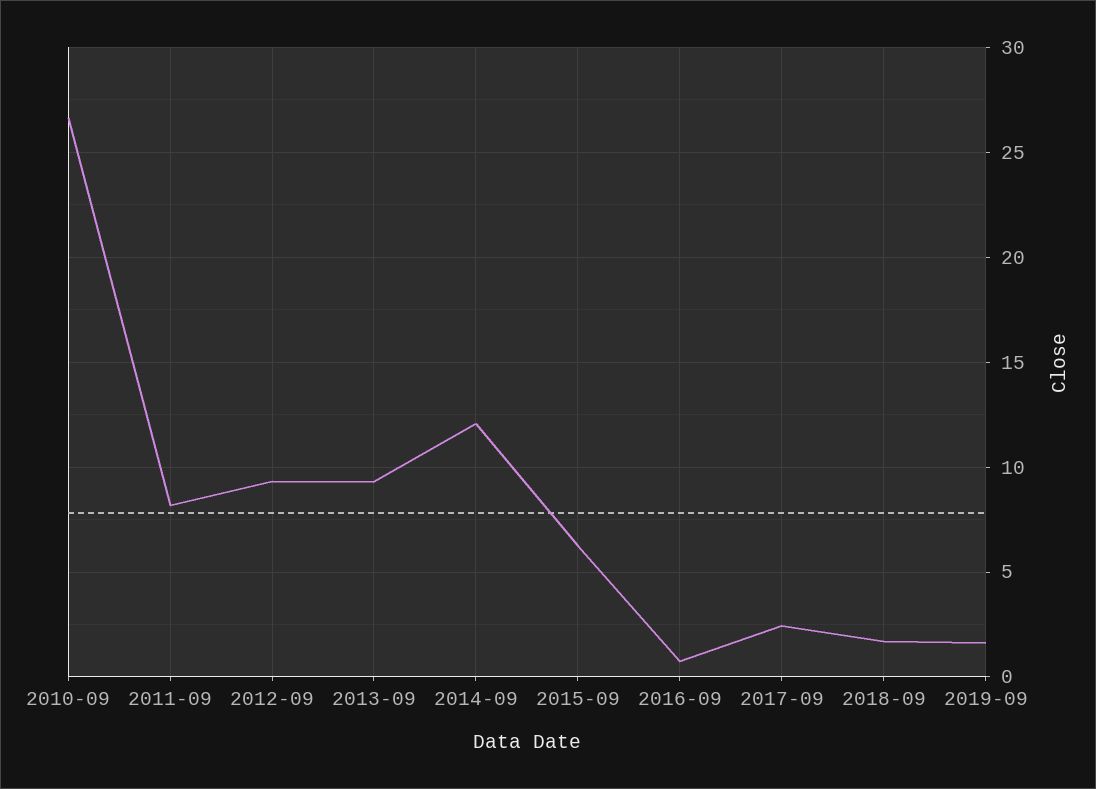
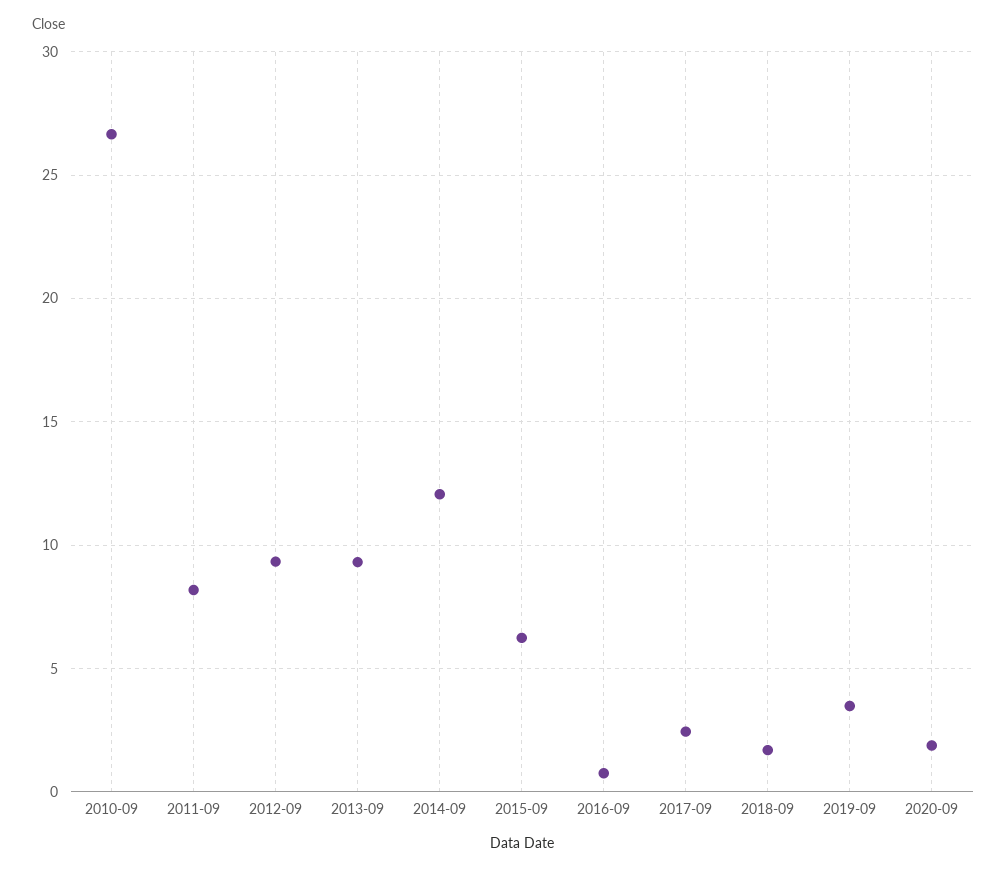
2019-09: 1.5 -> 3.5
2020-09: none -> 2

